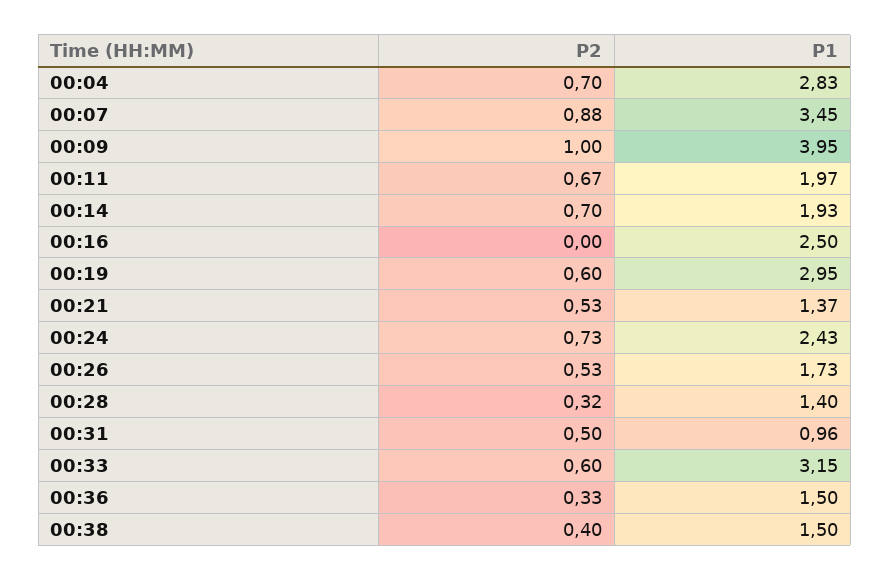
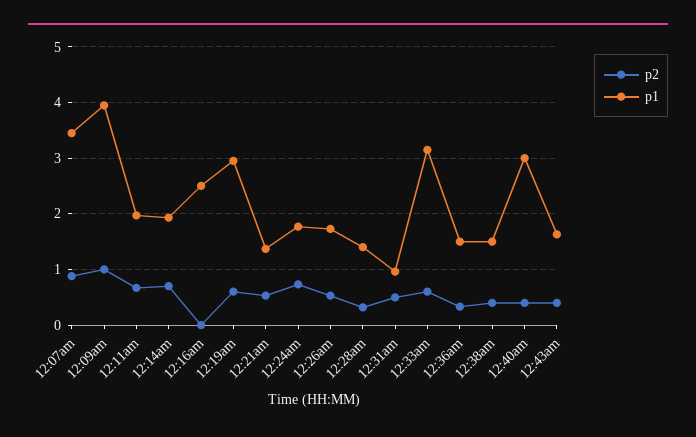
P2, 00:04: 0.7 -> none
P1, 00:04: 2.83 -> none
P1, 00:24: 2.43 -> 1.8
P2, 12:40am: none -> 0.4
P1, 12:40am: none -> 3
P2, 12:43am: none -> 0.4
P1, 12:43am: none -> 1.6

